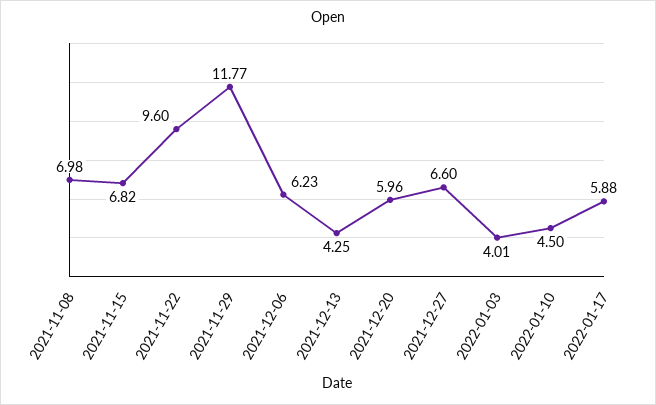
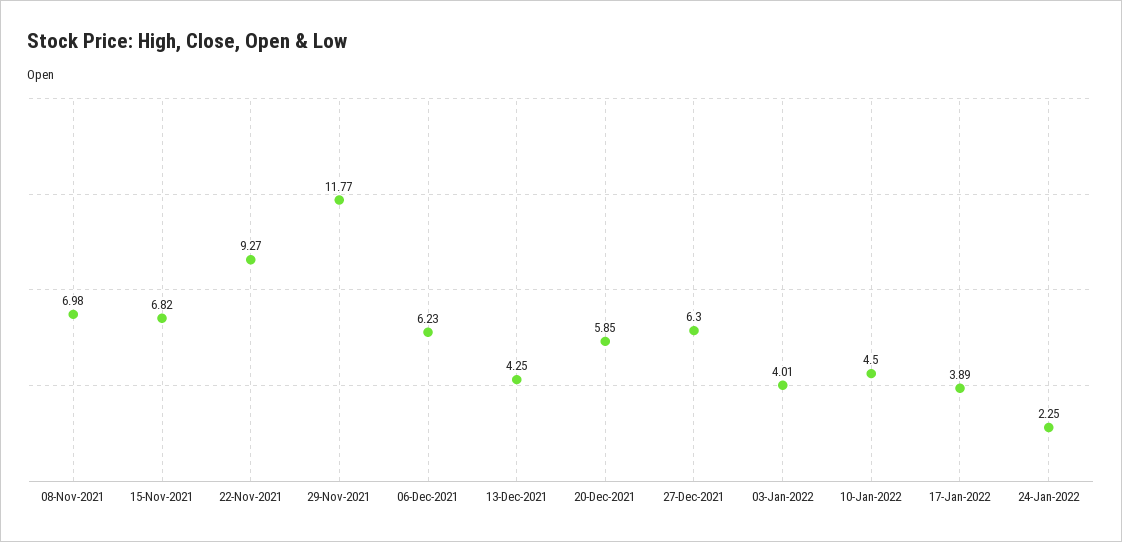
2021-11-22: 9.6 -> 9.27
2021-12-20: 5.96 -> 5.85
2021-12-27: 6.6 -> 6.3
2022-01-17: 5.88 -> 3.89
24-Jan-2022: none -> 2.25

